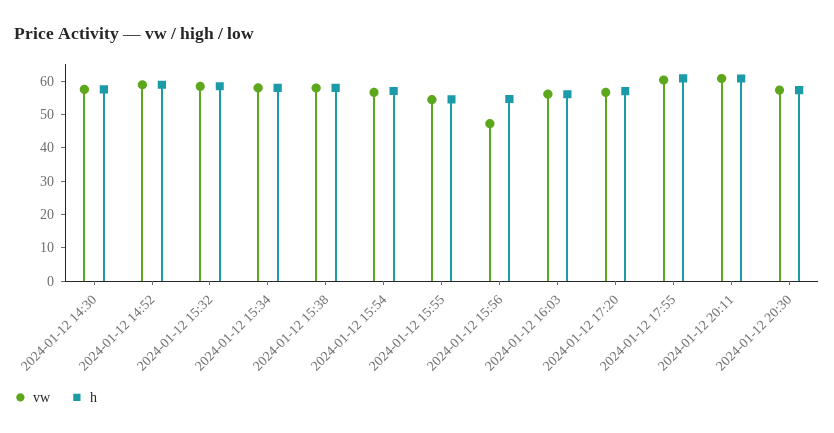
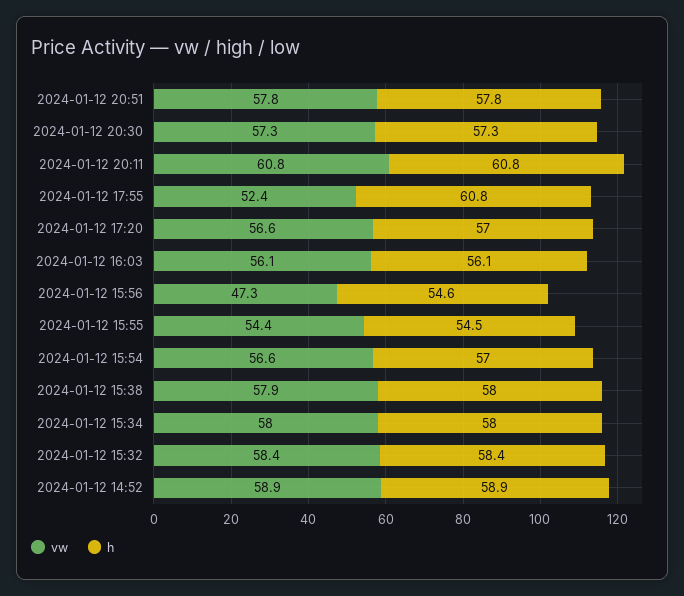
vw, 2024-01-12 14:30: 57.5 -> none
h, 2024-01-12 14:30: 57.5 -> none
vw, 2024-01-12 17:55: 60 -> 52.4
vw, 2024-01-12 20:51: none -> 57.8
h, 2024-01-12 20:51: none -> 57.8

